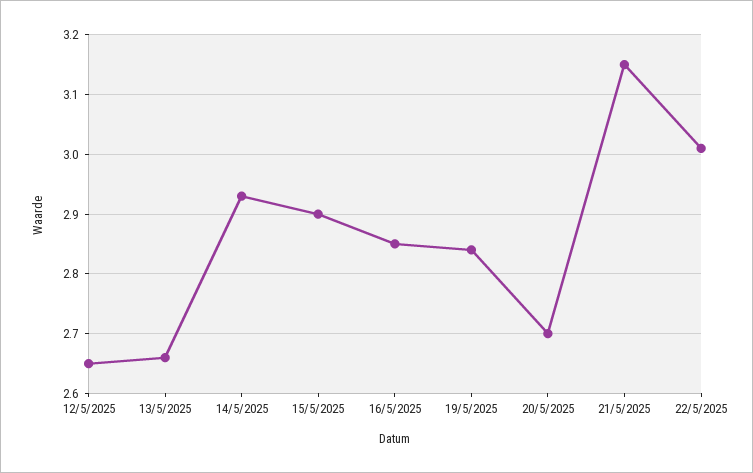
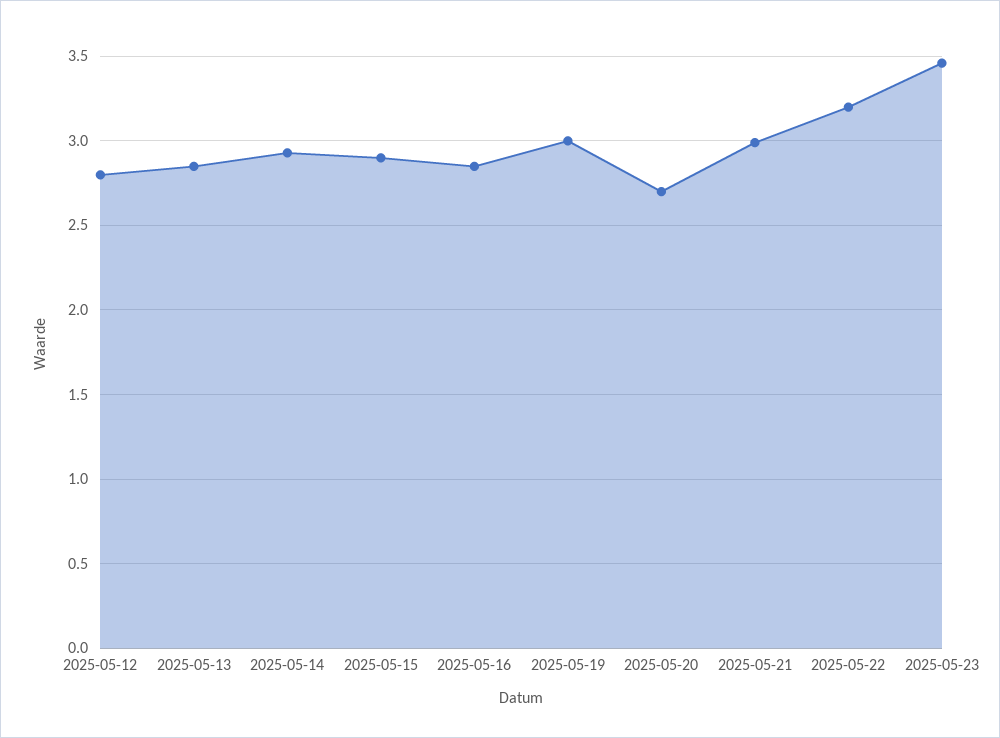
12/5/2025: 2.65 -> 2.8
13/5/2025: 2.65 -> 2.85
19/5/2025: 2.85 -> 3
21/5/2025: 3.15 -> 3
22/5/2025: 3 -> 3.2
2025-05-23: none -> 3.45

